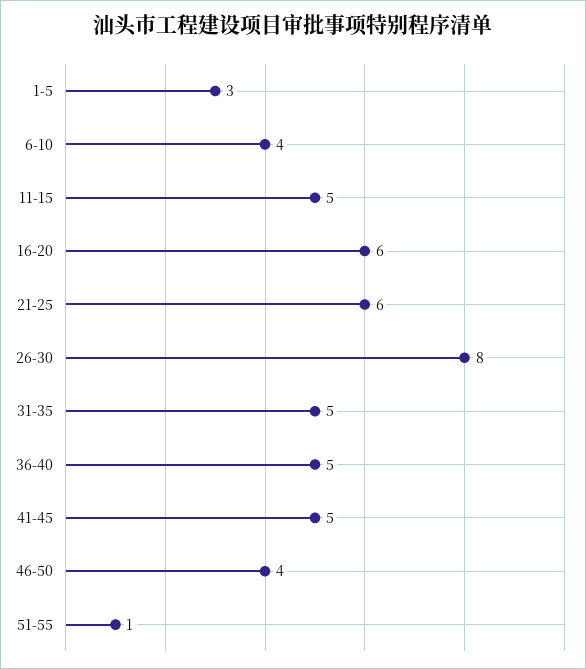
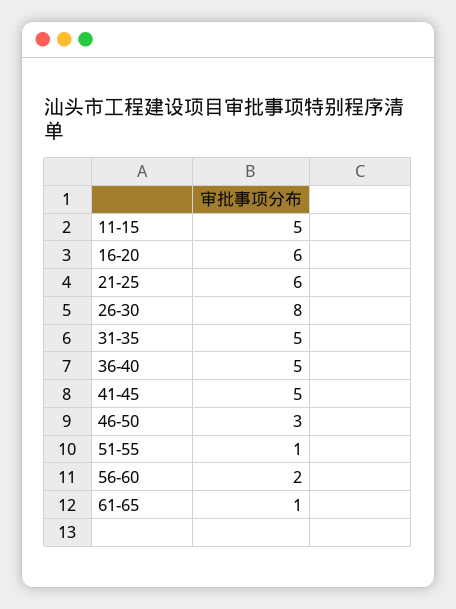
1-5: 3 -> none
6-10: 4 -> none
46-50: 4 -> 3
56-60: none -> 2
61-65: none -> 1

